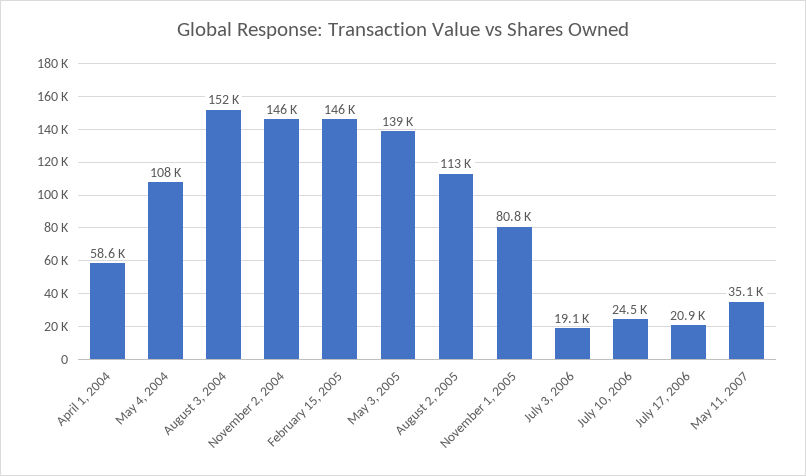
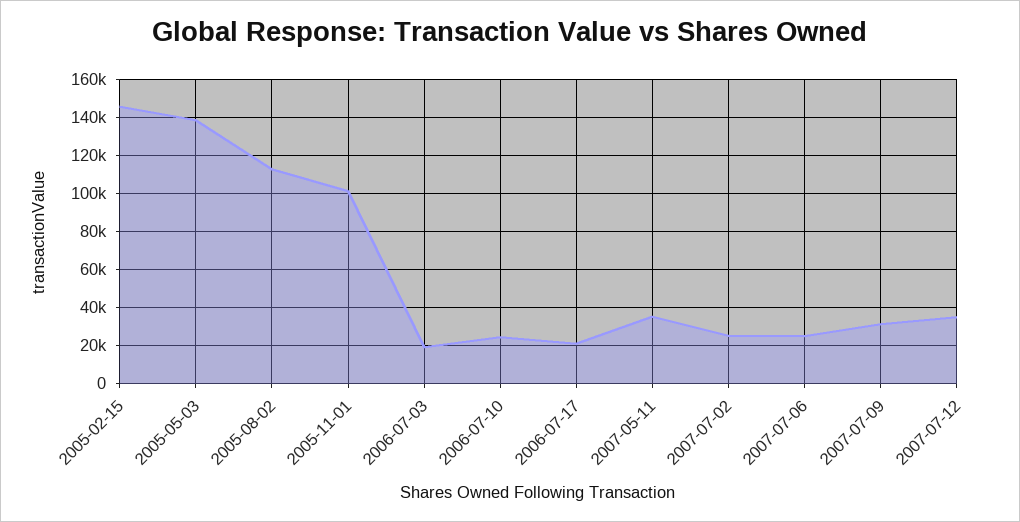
April 1, 2004: 58600 -> none
May 4, 2004: 108000 -> none
August 3, 2004: 152000 -> none
November 2, 2004: 146000 -> none
November 1, 2005: 80800 -> 100000
2007-07-02: none -> 25000
2007-07-06: none -> 25000
2007-07-09: none -> 30000
2007-07-12: none -> 35000

